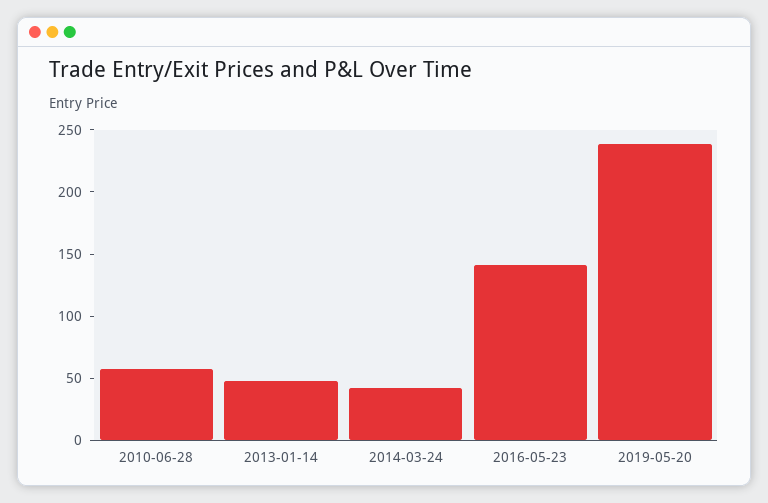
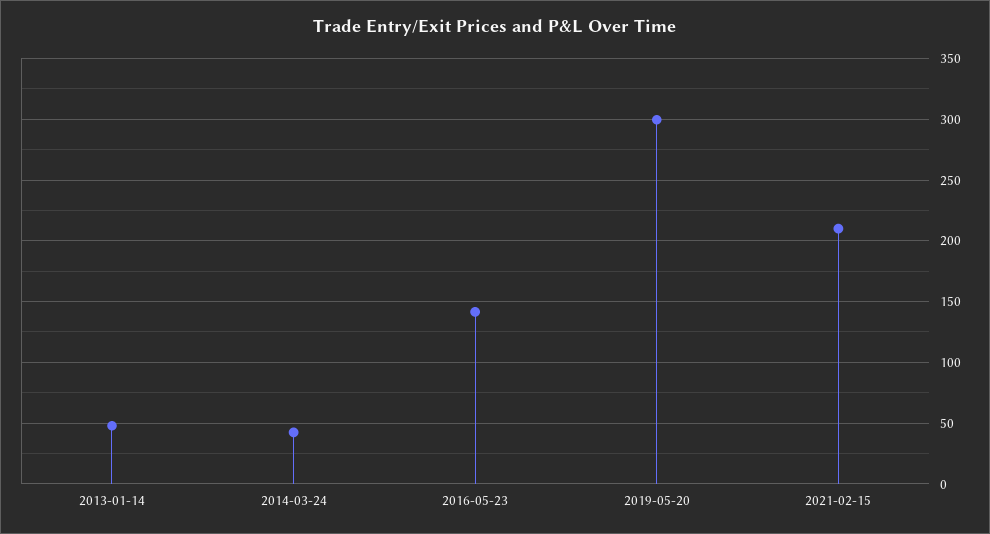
2010-06-28: 60 -> none
2019-05-20: 240 -> 300
2021-02-15: none -> 210

